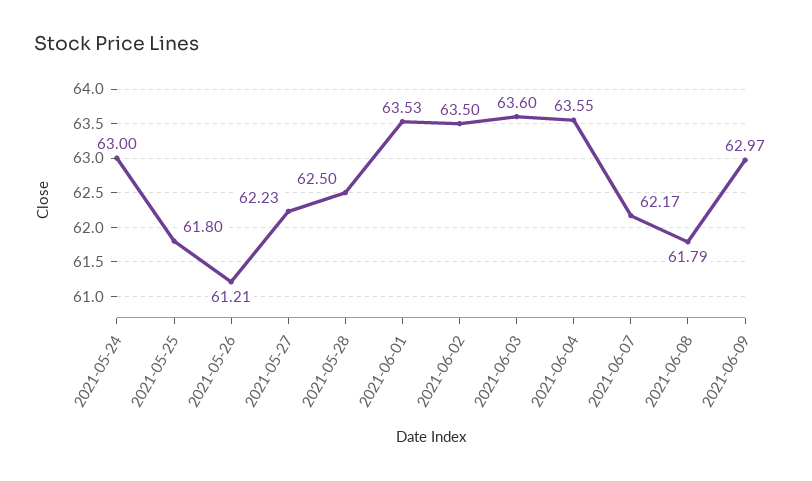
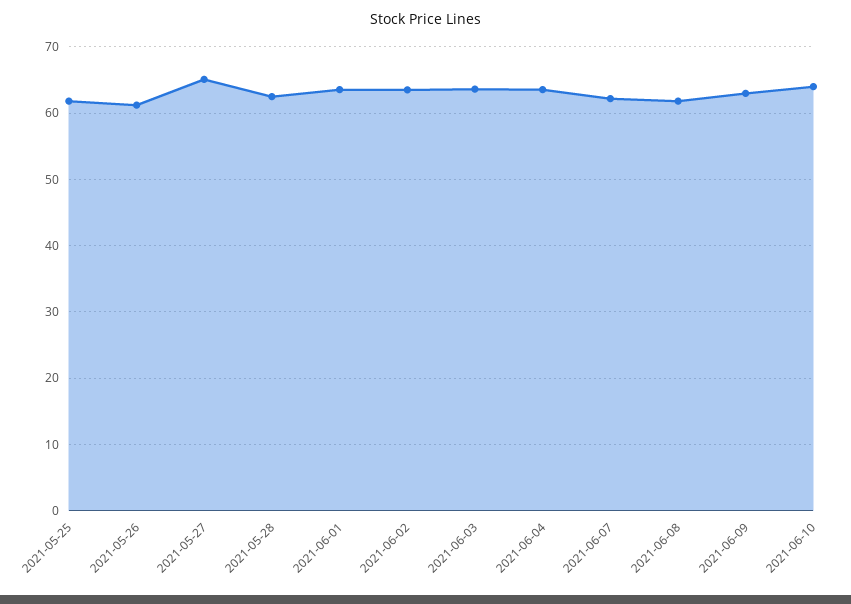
2021-05-24: 63 -> none
2021-05-27: 62.23 -> 65
2021-06-10: none -> 64

